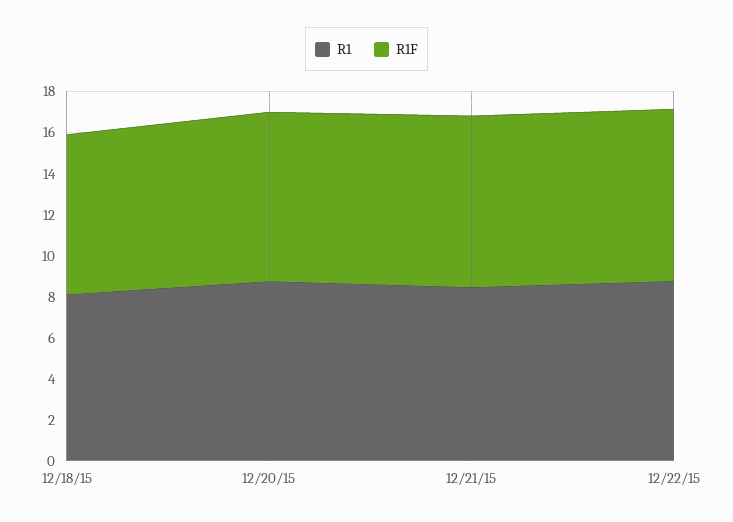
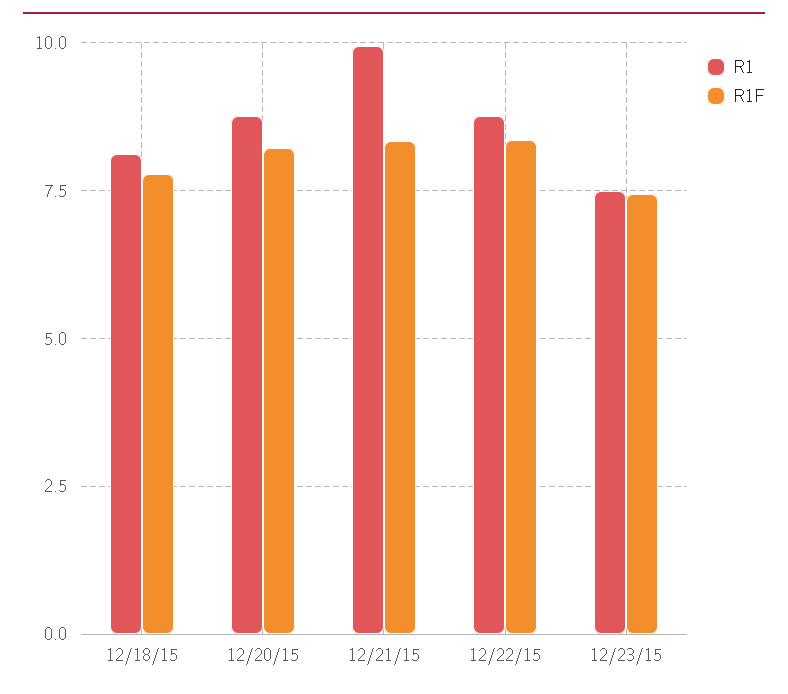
R1, 12/21/15: 8.5 -> 10
R1, 12/23/15: none -> 7.5
R1F, 12/23/15: none -> 7.5

